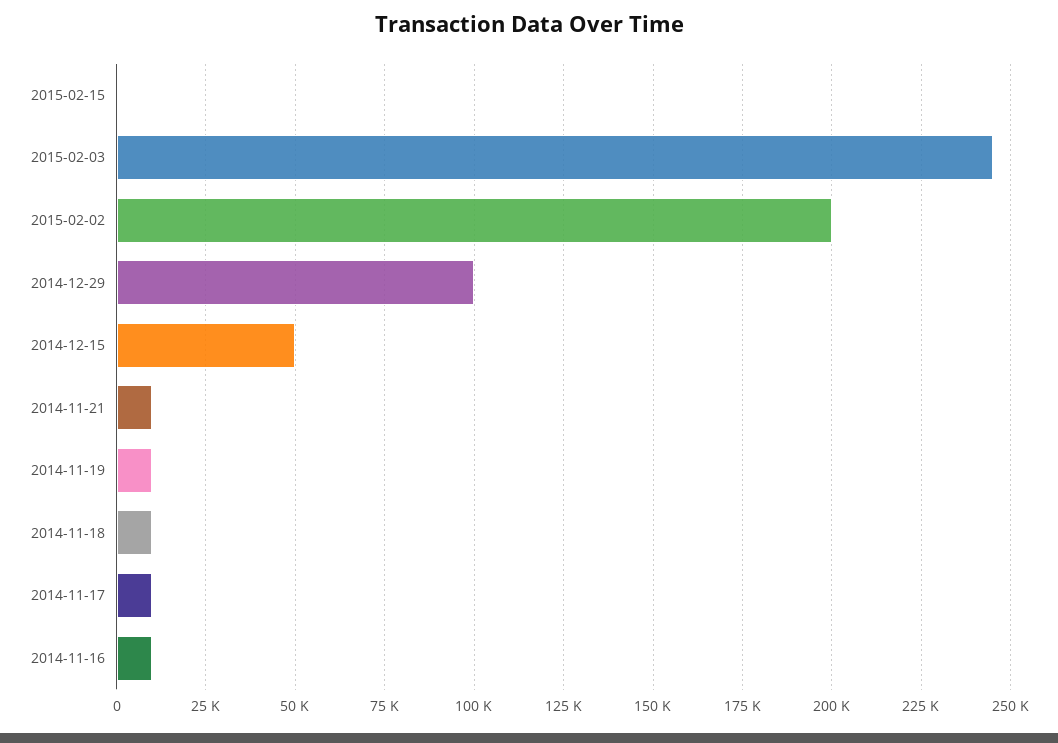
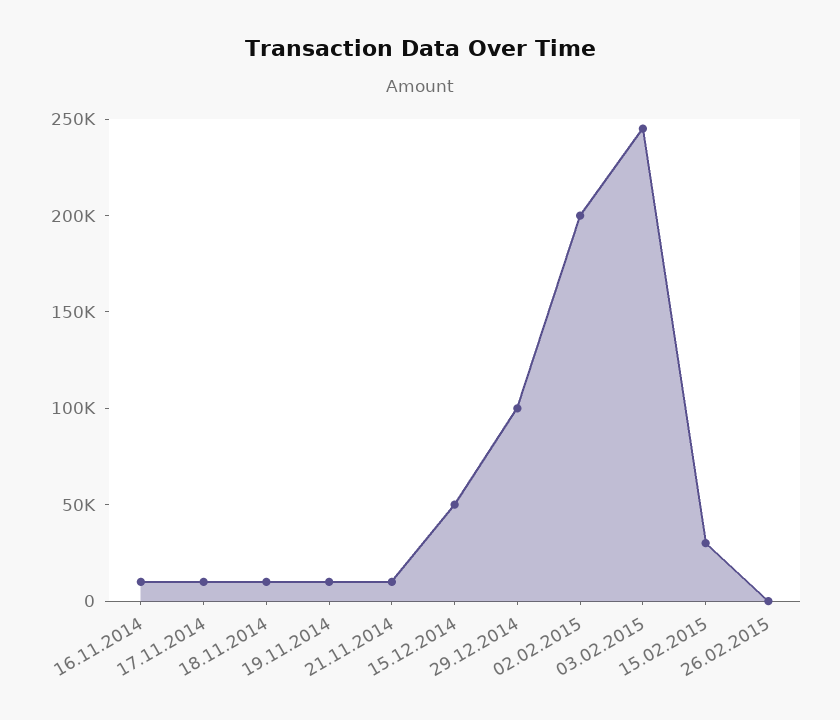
2015-02-15: 0 -> 30000
26.02.2015: none -> 0

